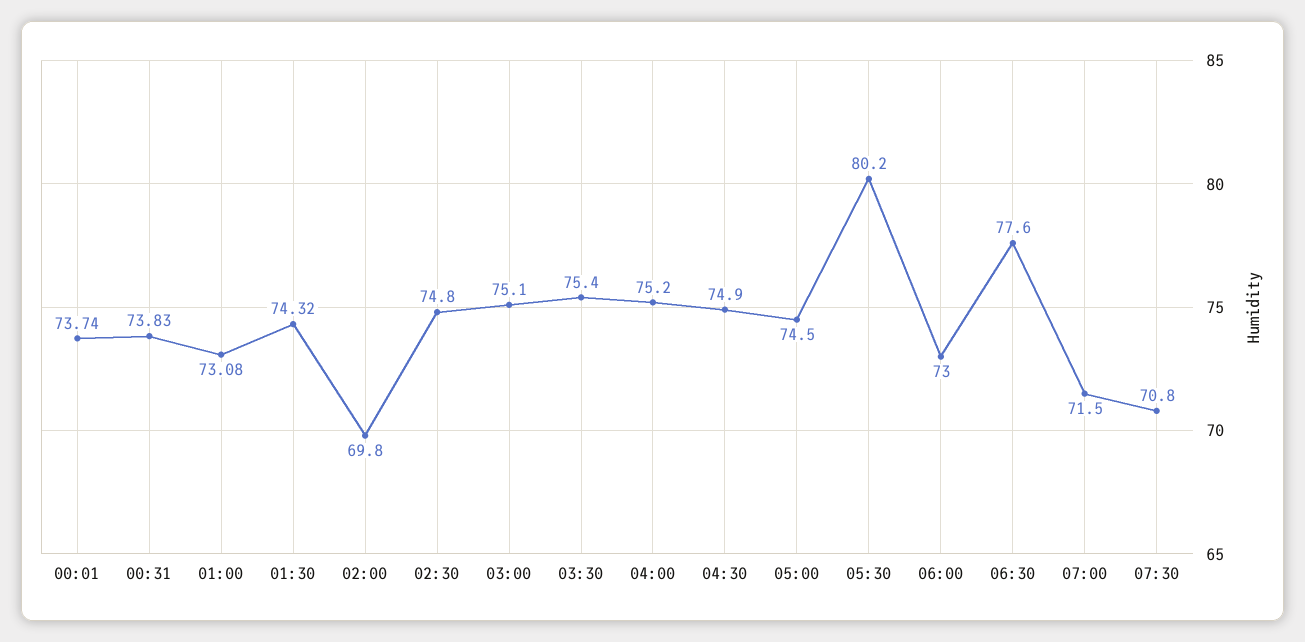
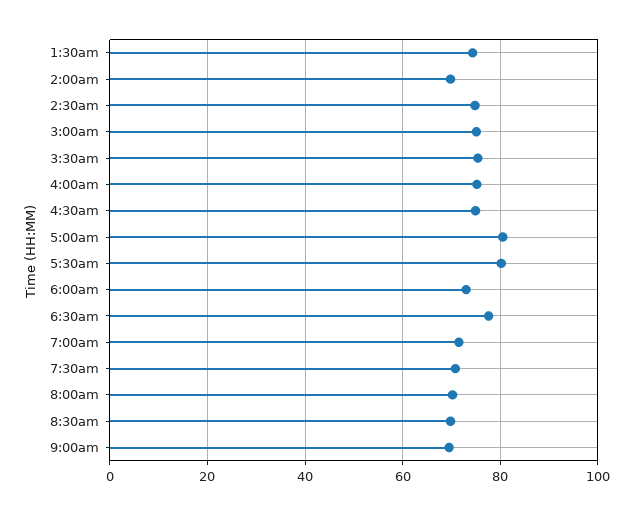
00:01: 73.74 -> none
00:31: 73.83 -> none
01:00: 73.08 -> none
05:00: 74.5 -> 80
8:00am: none -> 70
8:30am: none -> 70
9:00am: none -> 70

